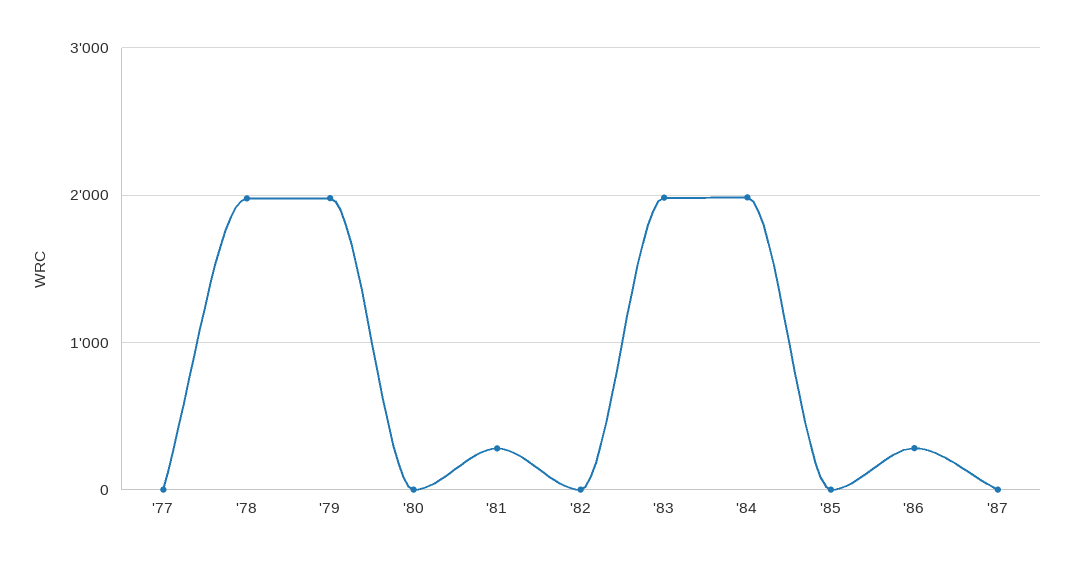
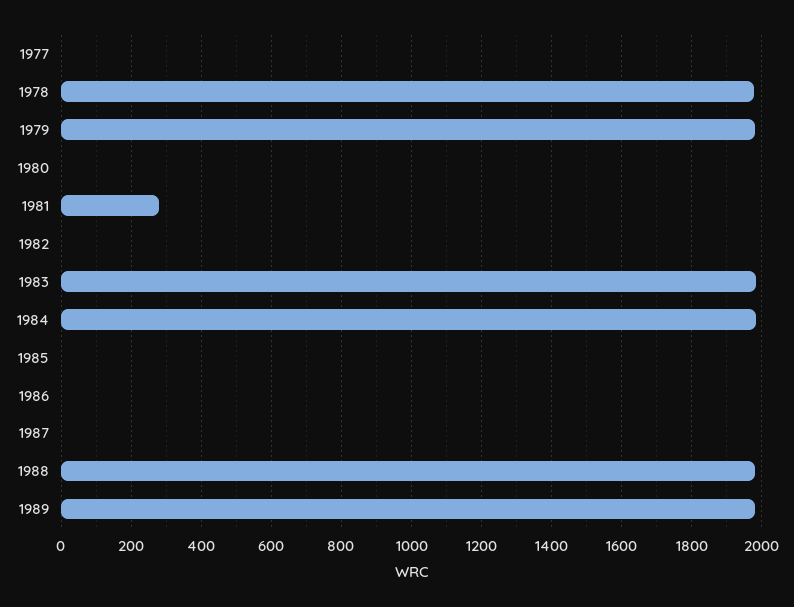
'86: 300 -> 0
1988: none -> 1980
1989: none -> 1980

